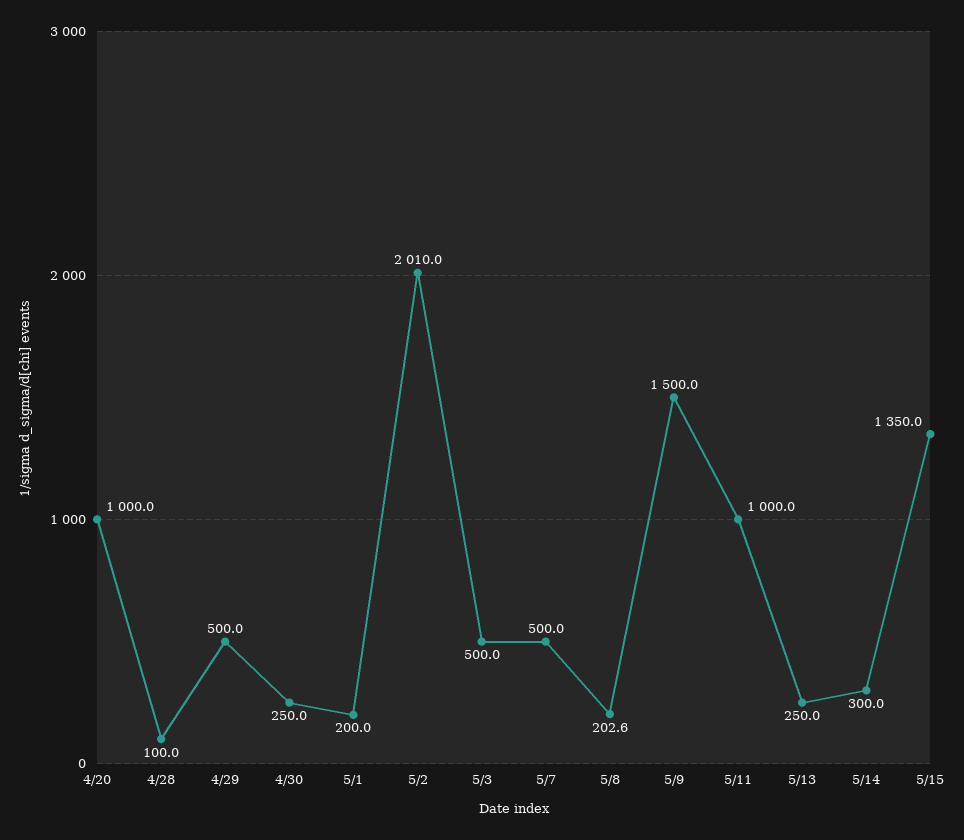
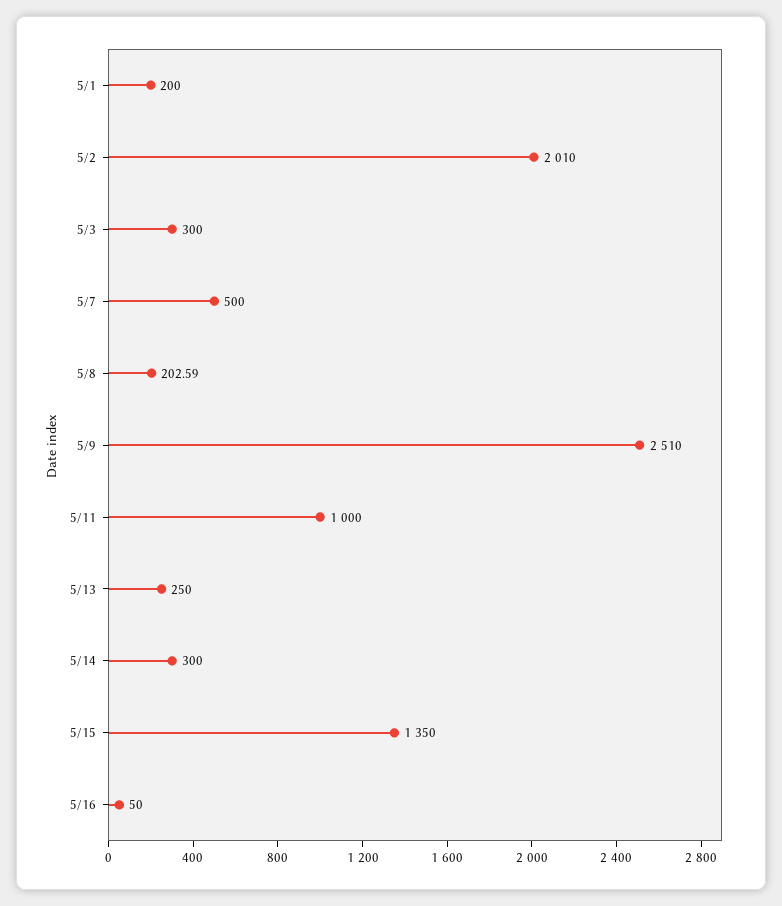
4/20: 1000 -> none
4/28: 100 -> none
4/29: 500 -> none
4/30: 250 -> none
5/3: 500 -> 300
5/9: 1500 -> 2510
5/16: none -> 50

